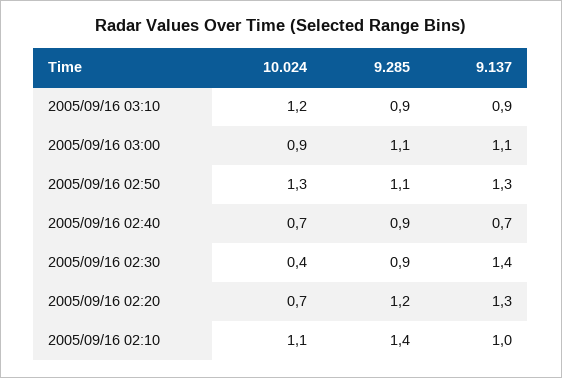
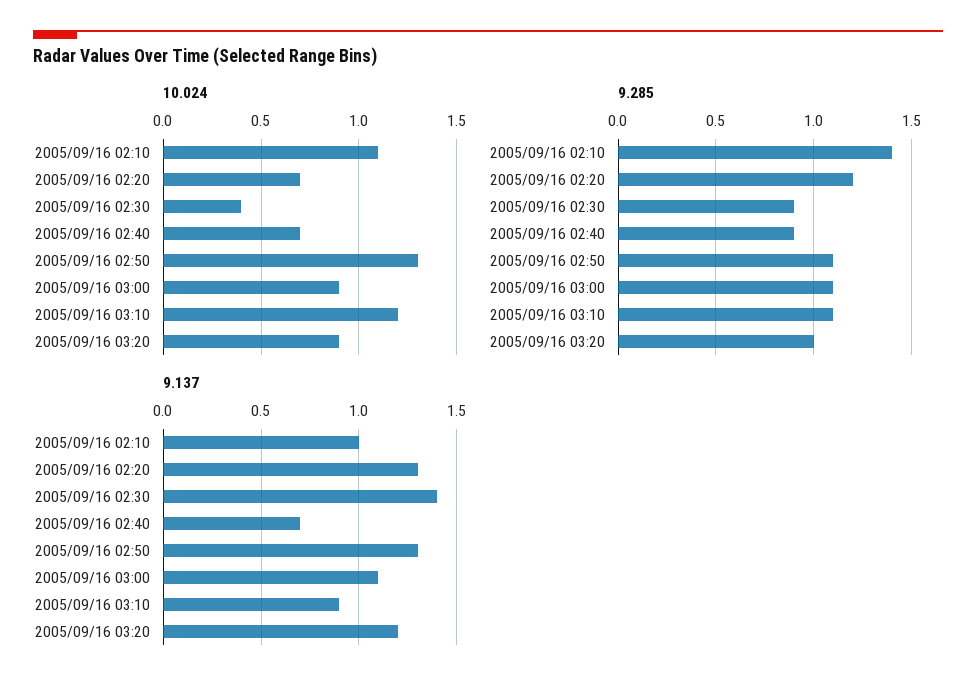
9.285, 2005/09/16 03:10: 0.9 -> 1.1
10.024, 2005/09/16 03:20: none -> 0.9
9.285, 2005/09/16 03:20: none -> 1
9.137, 2005/09/16 03:20: none -> 1.2

